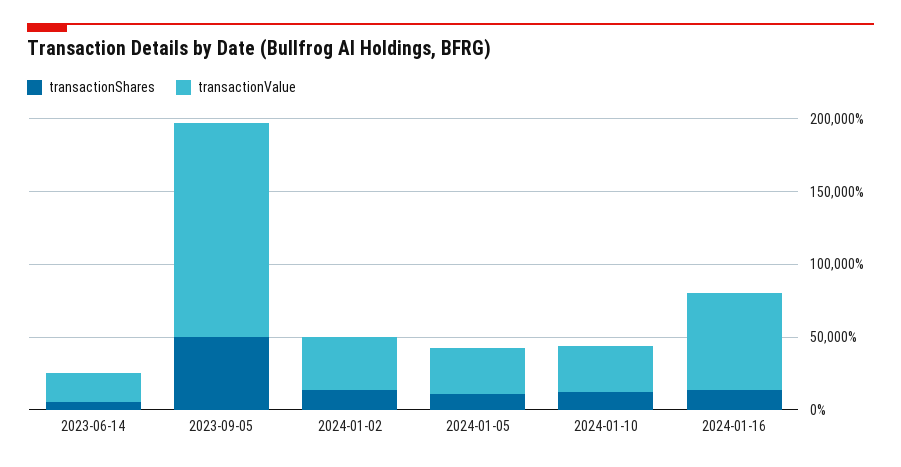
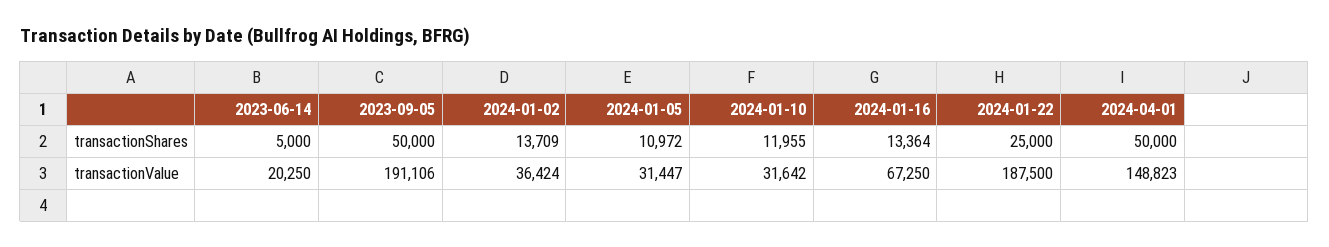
transactionValue, 2023-09-05: 150000 -> 191106
transactionShares, 2024-01-22: none -> 25000
transactionShares, 2024-04-01: none -> 50000
transactionValue, 2024-01-22: none -> 187500
transactionValue, 2024-04-01: none -> 148823

